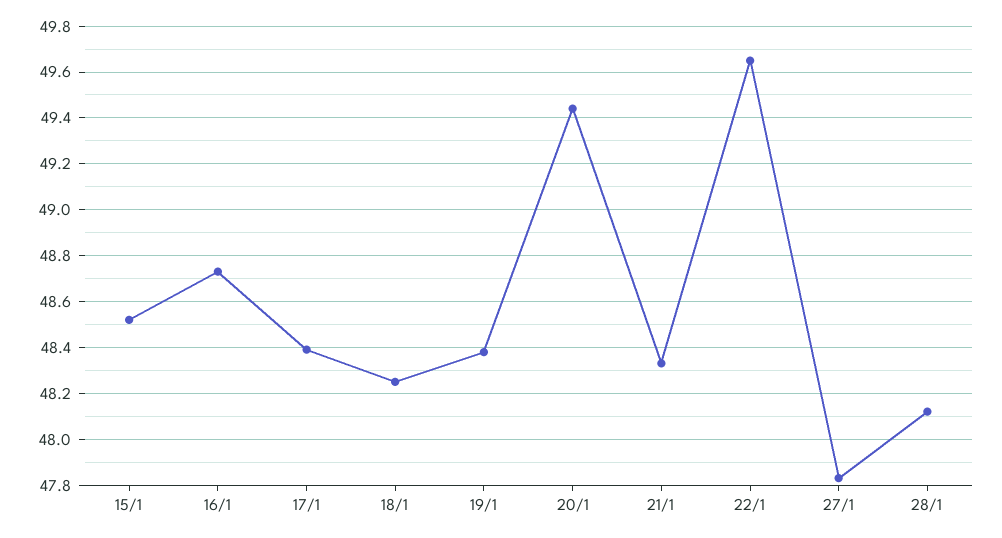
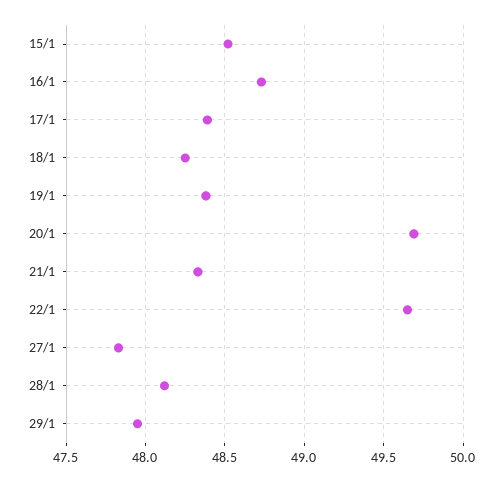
20/1: 49.45 -> 49.7
29/1: none -> 47.95

